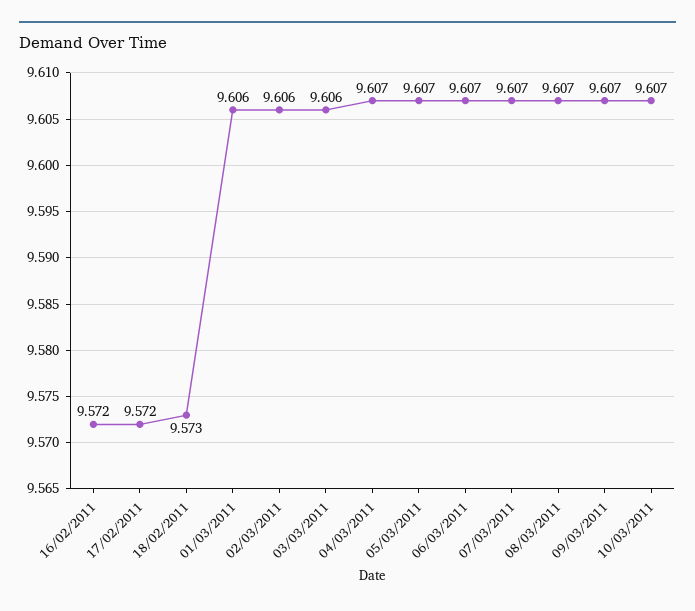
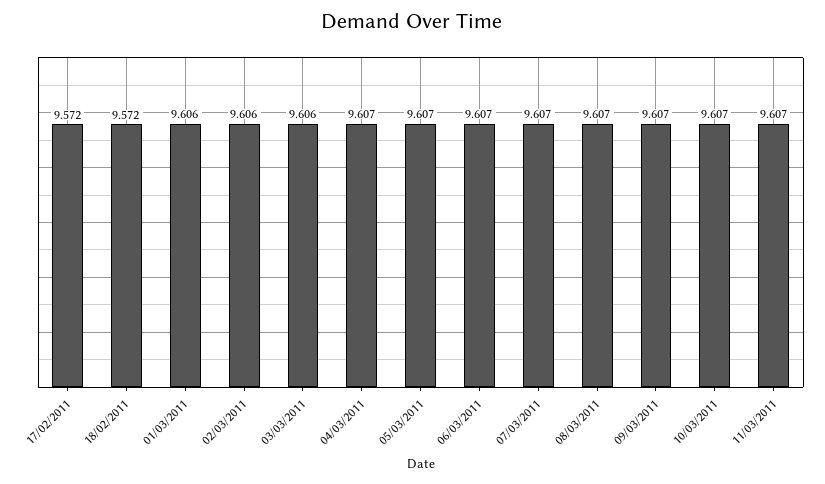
16/02/2011: 9.572 -> none
18/02/2011: 9.573 -> 9.572
11/03/2011: none -> 9.607

